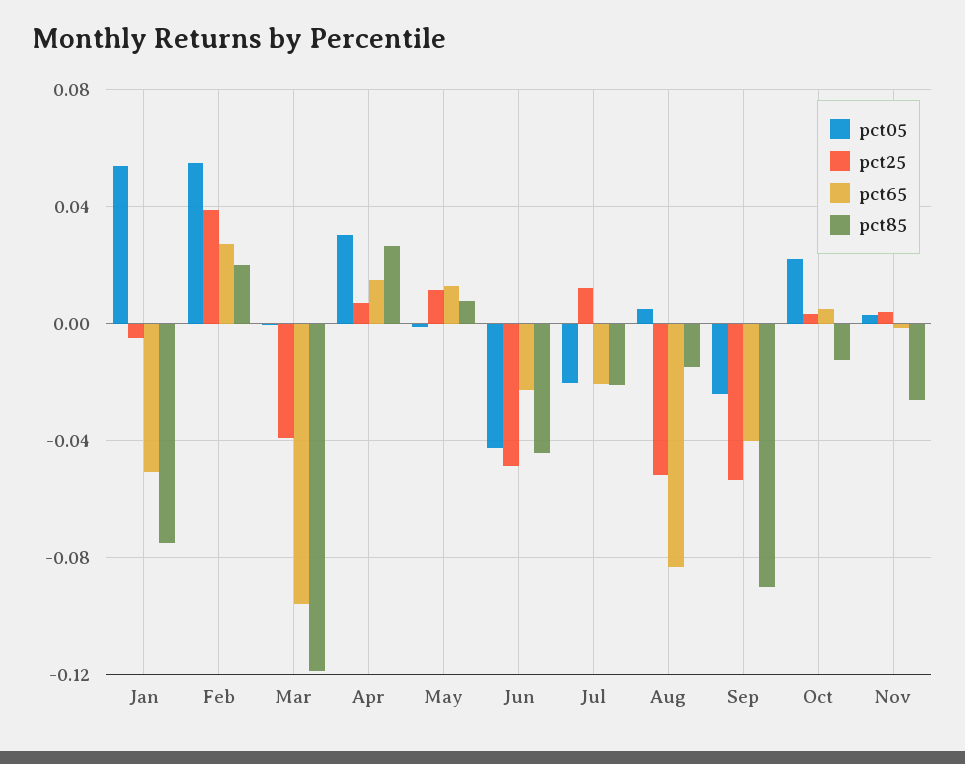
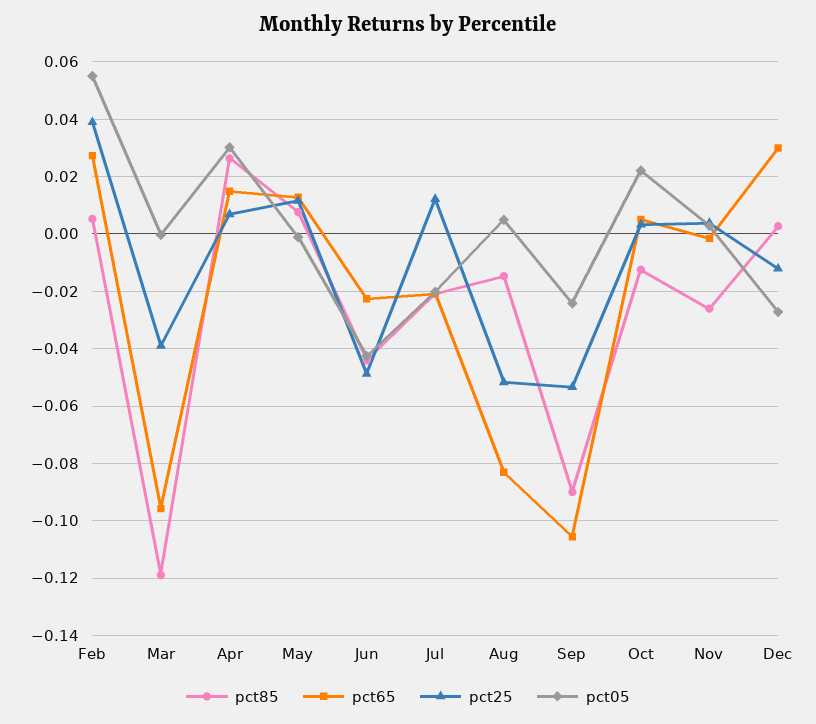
pct05, Jan: 0.055 -> none
pct25, Jan: -0.005 -> none
pct65, Jan: -0.05 -> none
pct85, Jan: -0.075 -> none
pct85, Feb: 0.02 -> 0.005
pct65, Sep: -0.04 -> -0.105
pct85, Dec: none -> 0.0025
pct65, Dec: none -> 0.03
pct25, Dec: none -> -0.0125
pct05, Dec: none -> -0.0275

